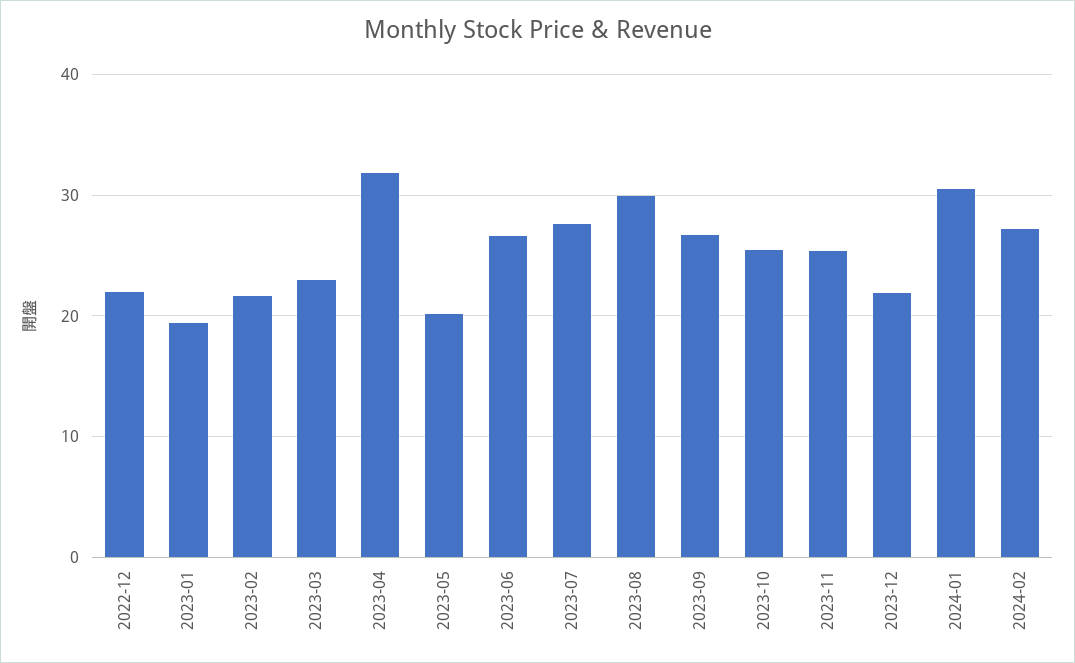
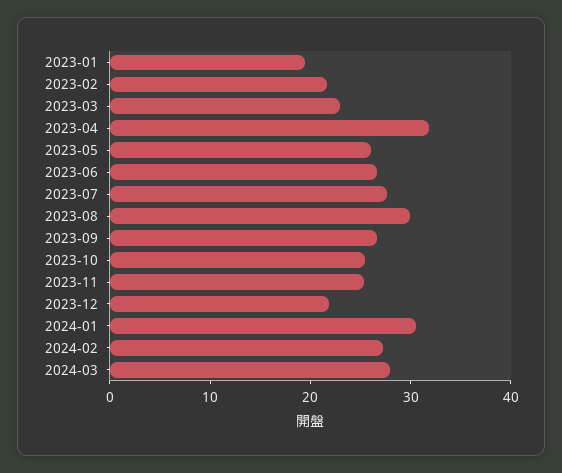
2022-12: 22 -> none
2023-05: 20 -> 26
2024-03: none -> 28

